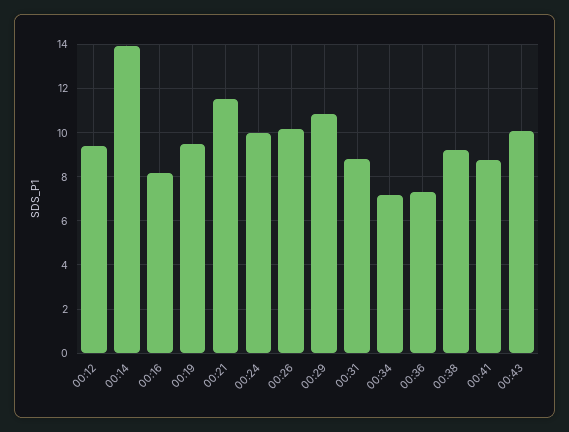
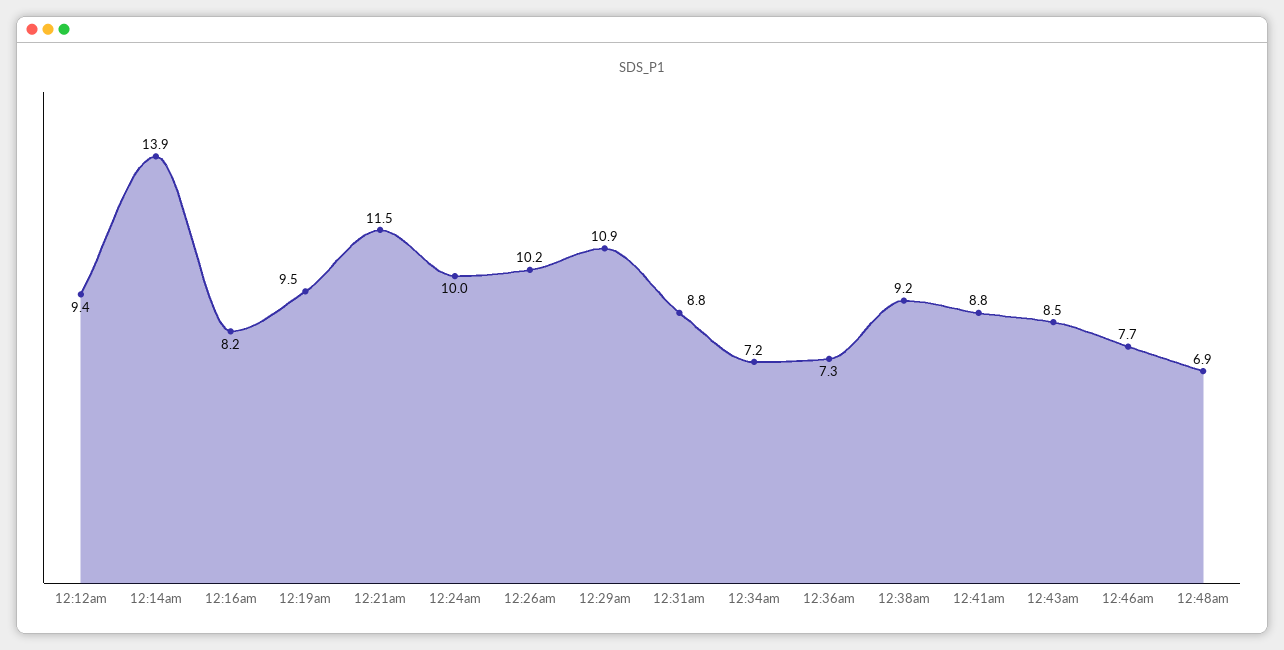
00:43: 10 -> 8.5
12:46am: none -> 7.7
12:48am: none -> 6.9

